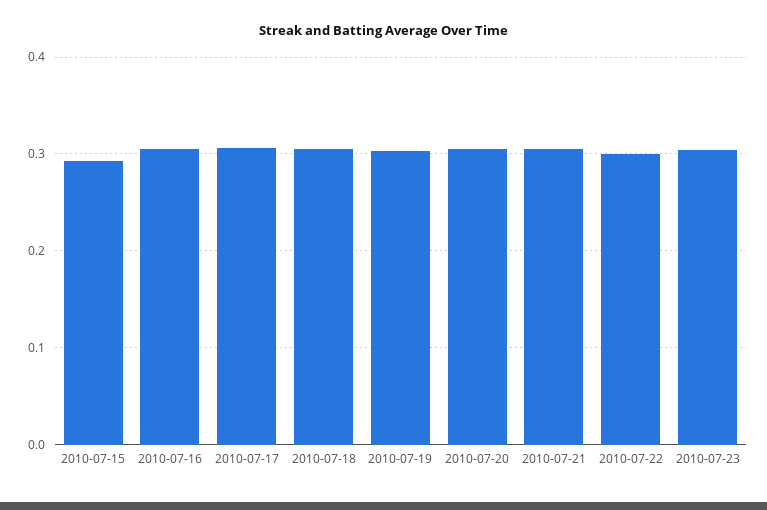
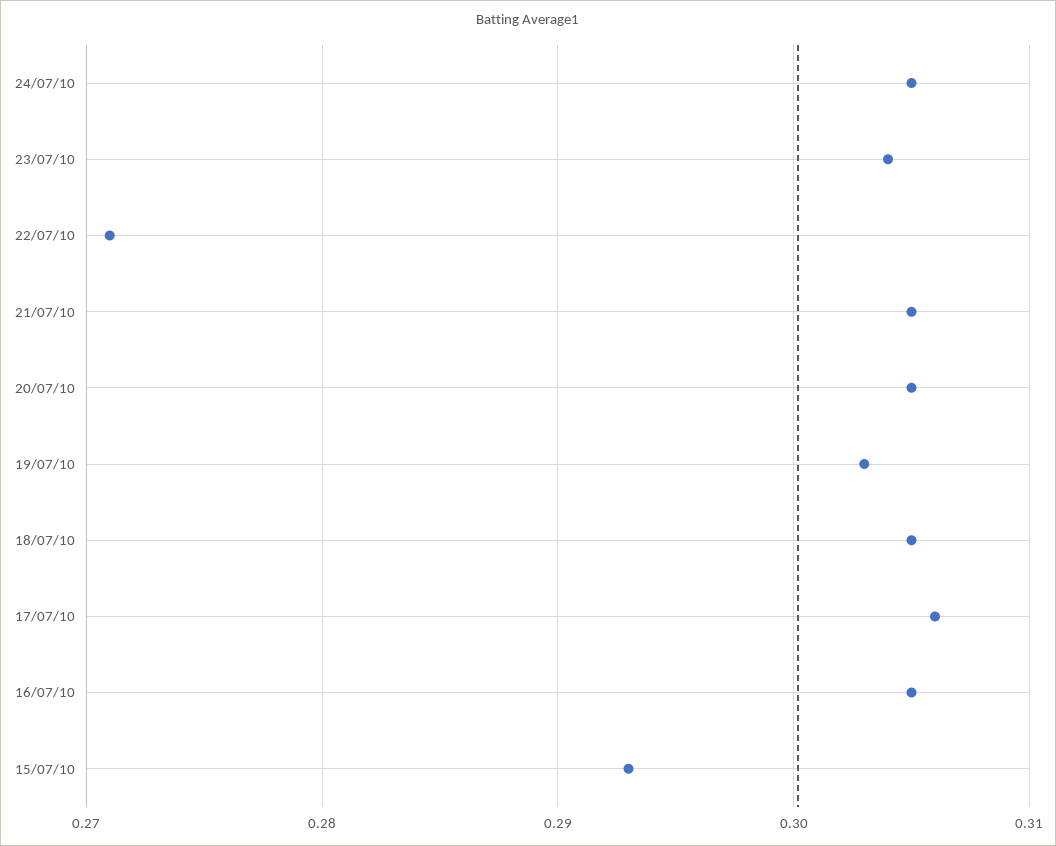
2010-07-22: 0.3 -> 0.271
24/07/10: none -> 0.305

